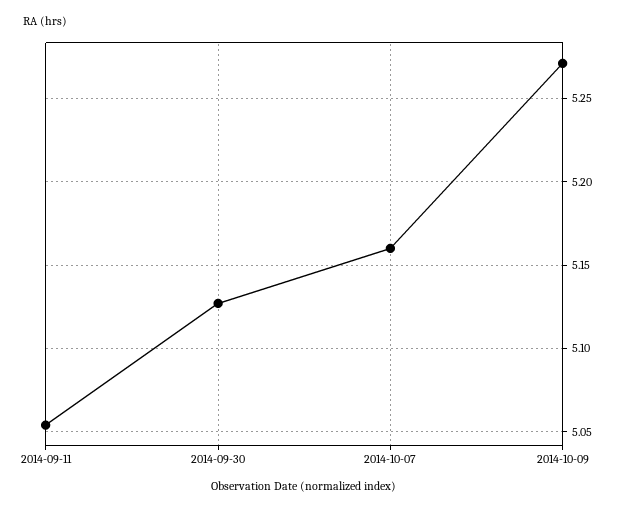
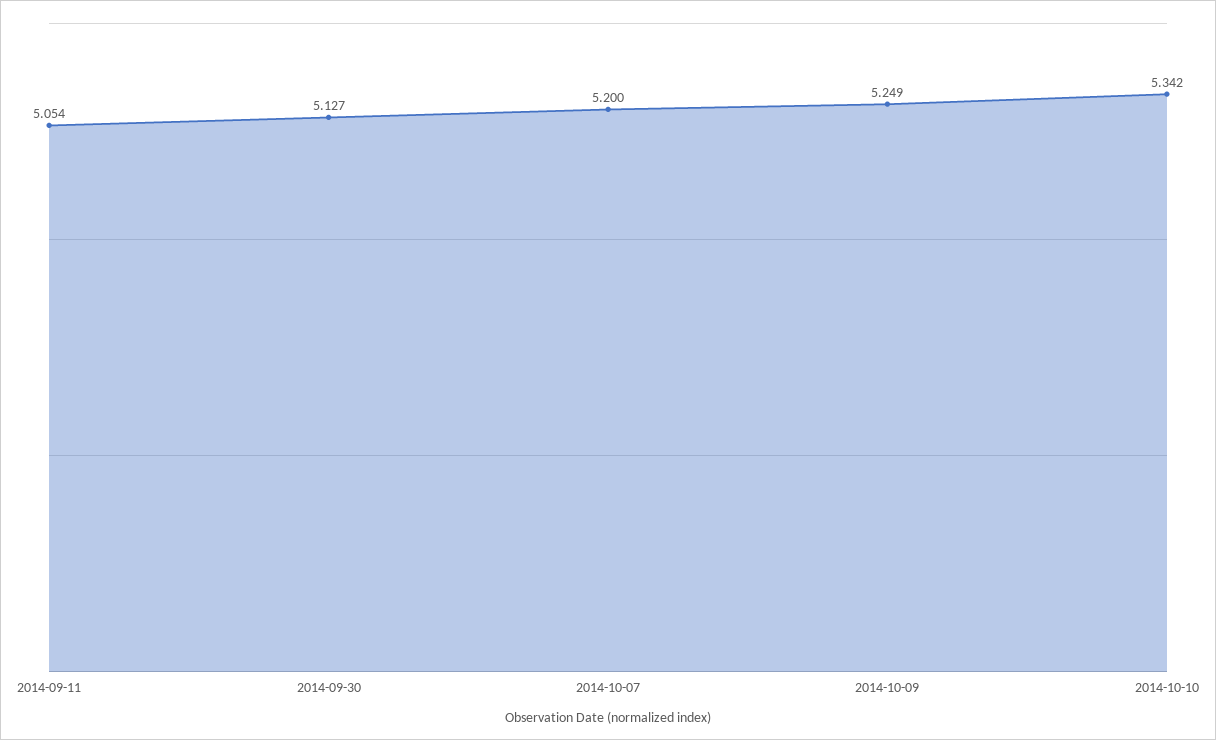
2014-10-07: 5.16 -> 5.2
2014-10-09: 5.27 -> 5.249
2014-10-10: none -> 5.342

